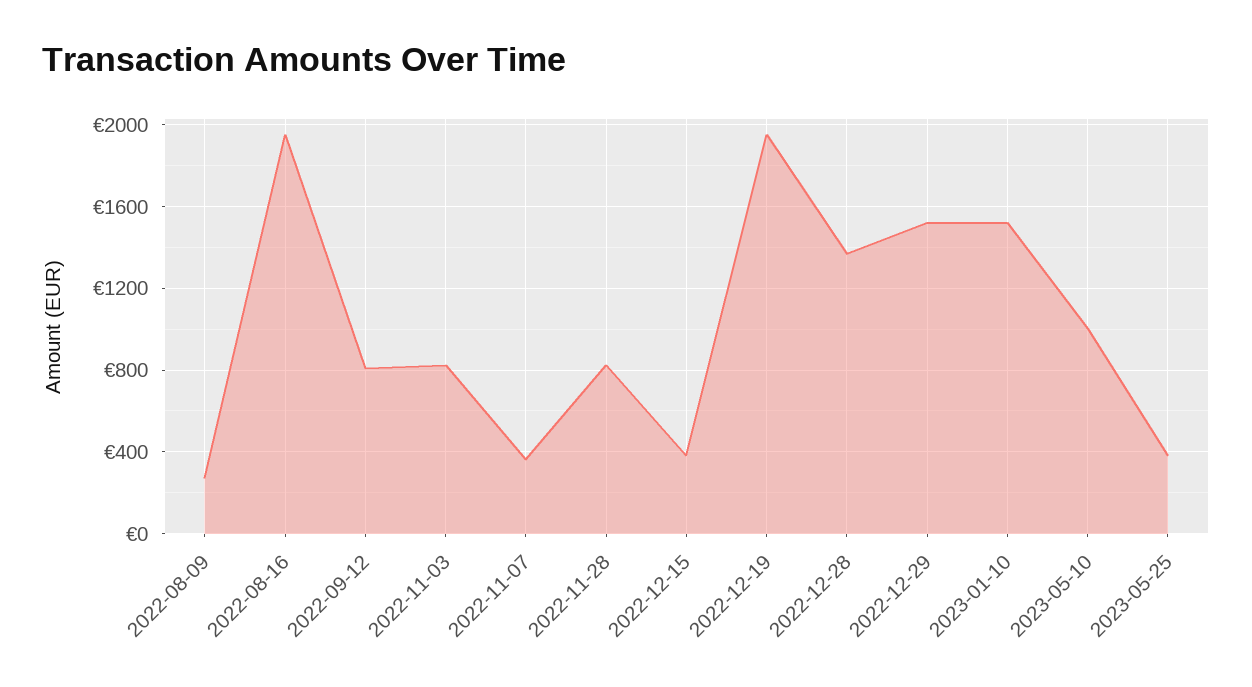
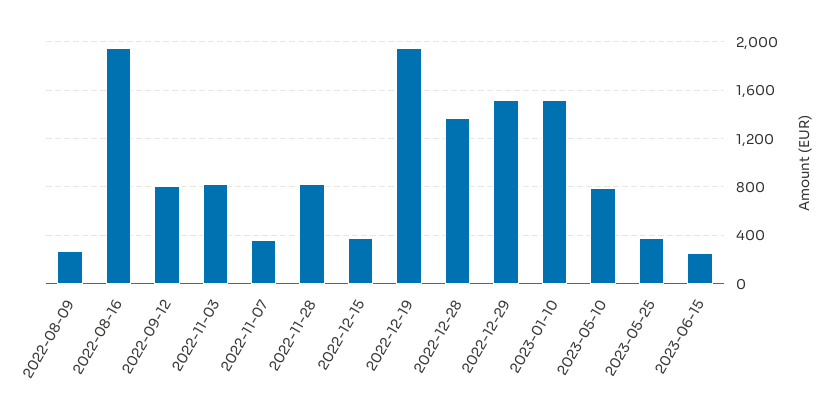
2023-05-10: 1000 -> 800
2023-06-15: none -> 250

